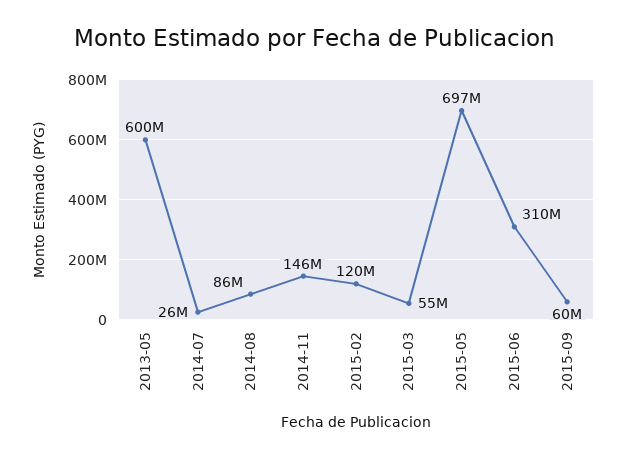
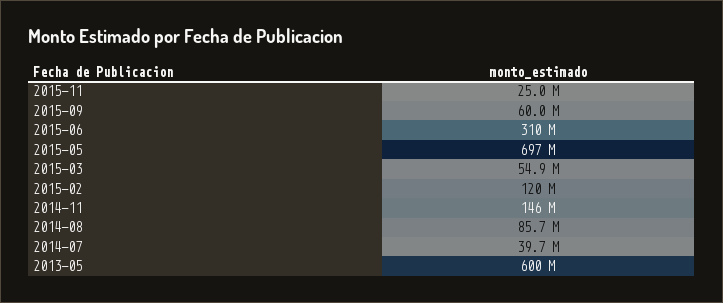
2014-07: 26000000 -> 39700000
2015-11: none -> 25000000

